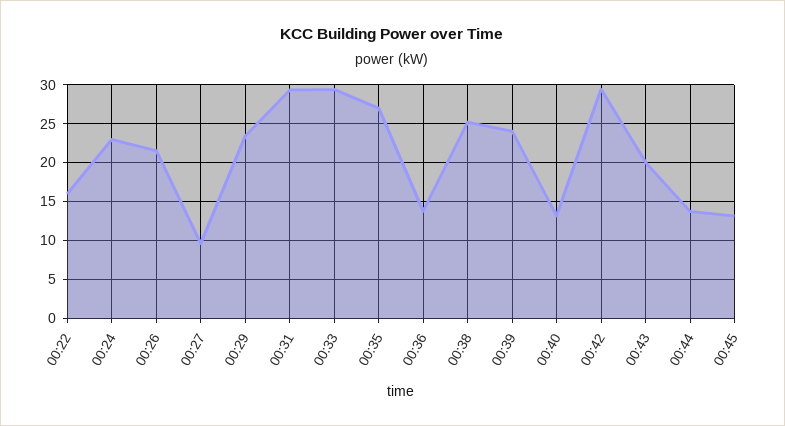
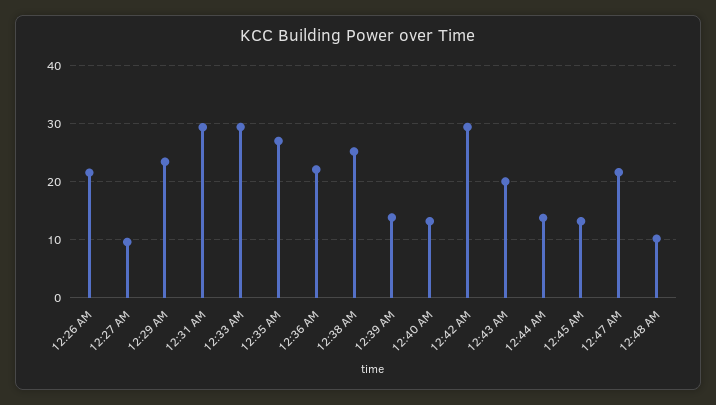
00:22: 16 -> none
00:24: 23 -> none
00:36: 14 -> 22
00:39: 24 -> 14
12:47 AM: none -> 22
12:48 AM: none -> 10

